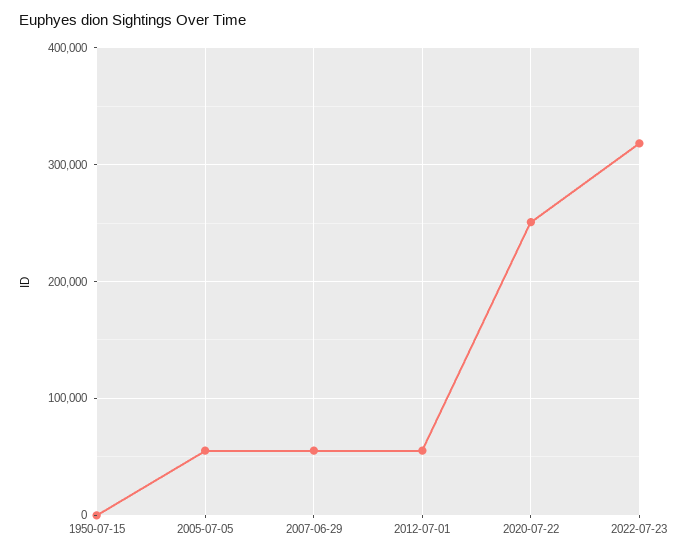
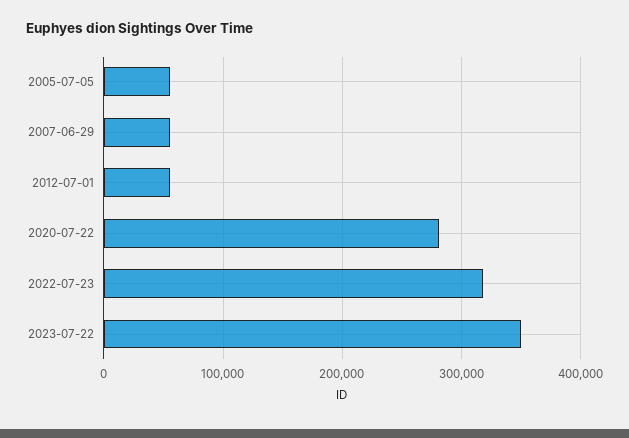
1950-07-15: 0 -> none
2020-07-22: 250000 -> 280000
2023-07-22: none -> 350000

